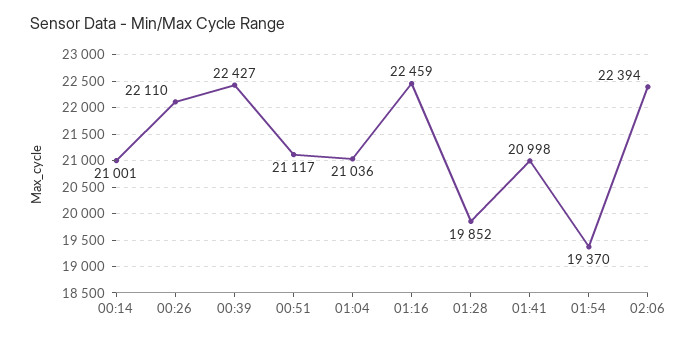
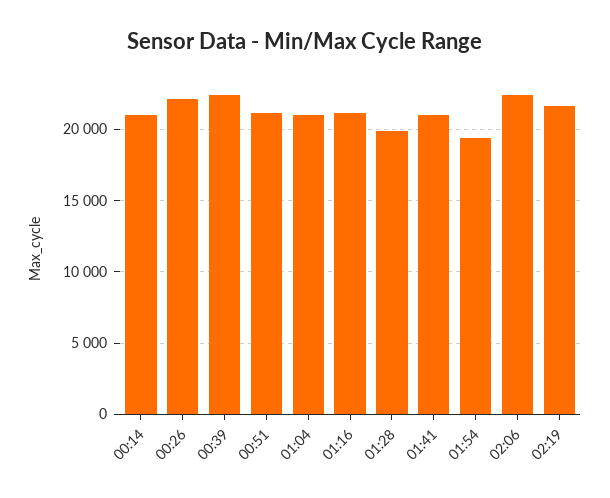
01:16: 22459 -> 21000
02:19: none -> 21500

